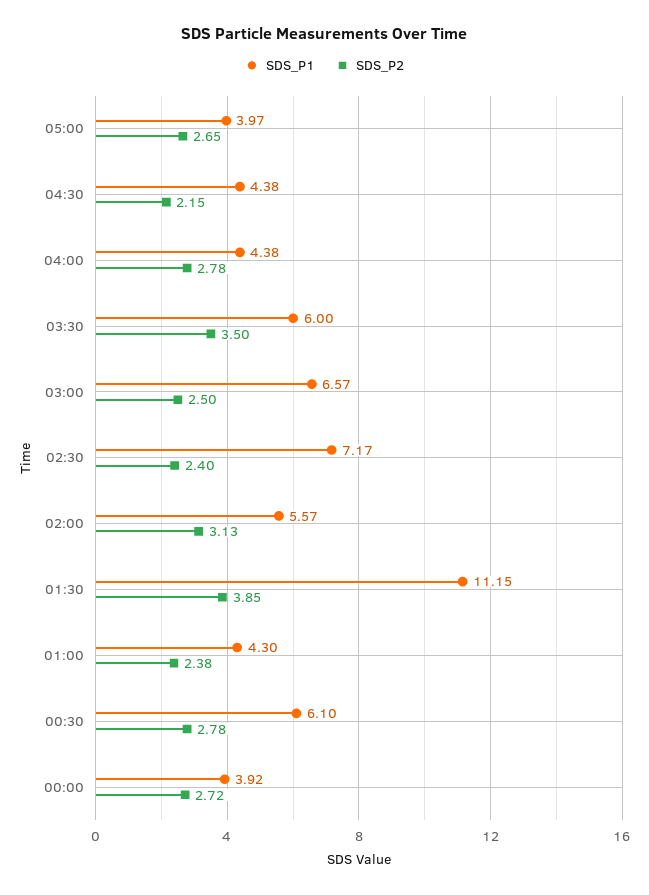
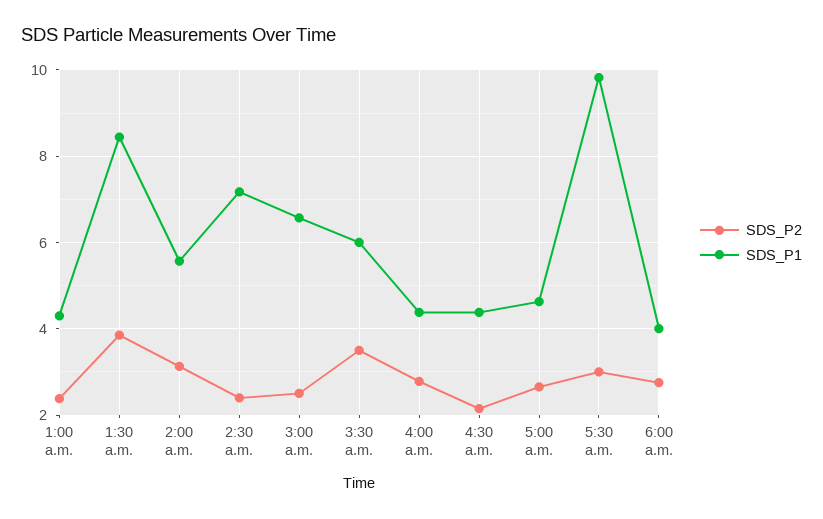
SDS_P1, 05:00: 3.97 -> 4.6
SDS_P1, 01:30: 11.15 -> 8.4
SDS_P1, 00:30: 6.1 -> none
SDS_P2, 00:30: 2.78 -> none
SDS_P1, 00:00: 3.92 -> none
SDS_P2, 00:00: 2.72 -> none
SDS_P2, 5:30 a.m.: none -> 3
SDS_P1, 5:30 a.m.: none -> 9.8
SDS_P2, 6:00 a.m.: none -> 2.8
SDS_P1, 6:00 a.m.: none -> 4

